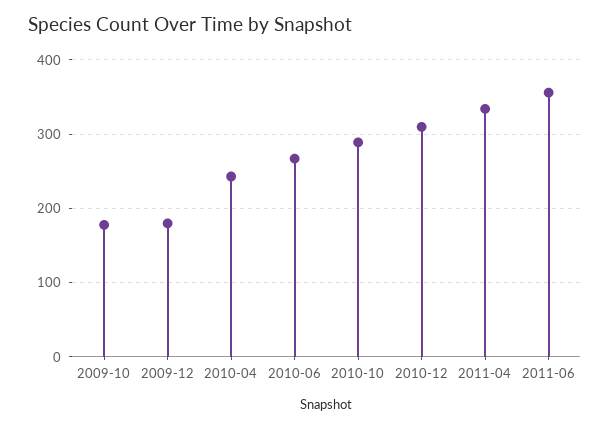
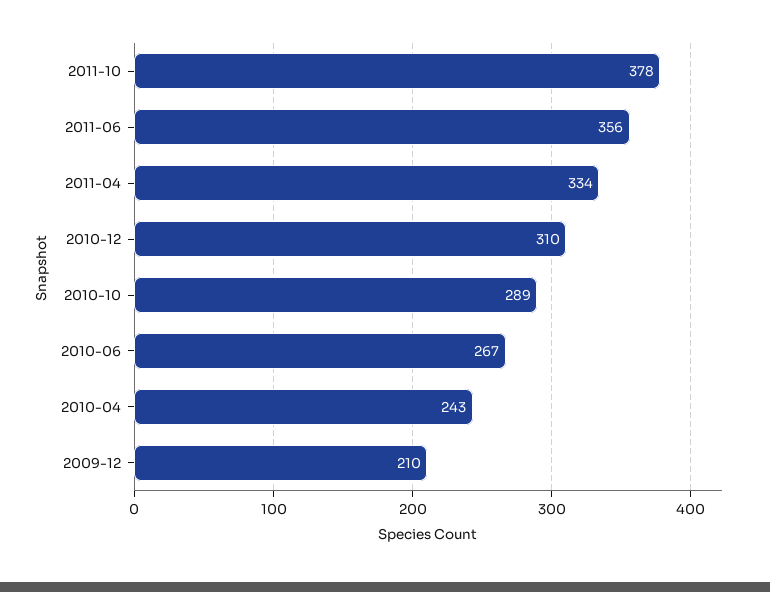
2009-10: 180 -> none
2009-12: 180 -> 210
2011-10: none -> 378

